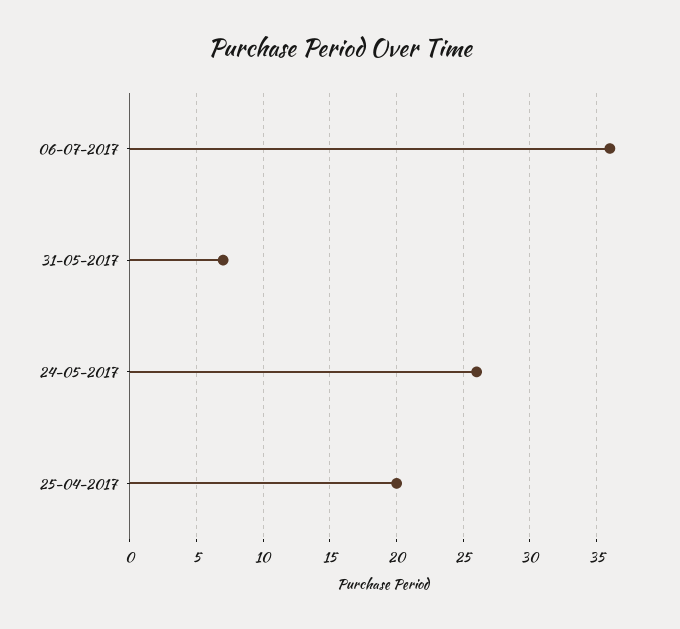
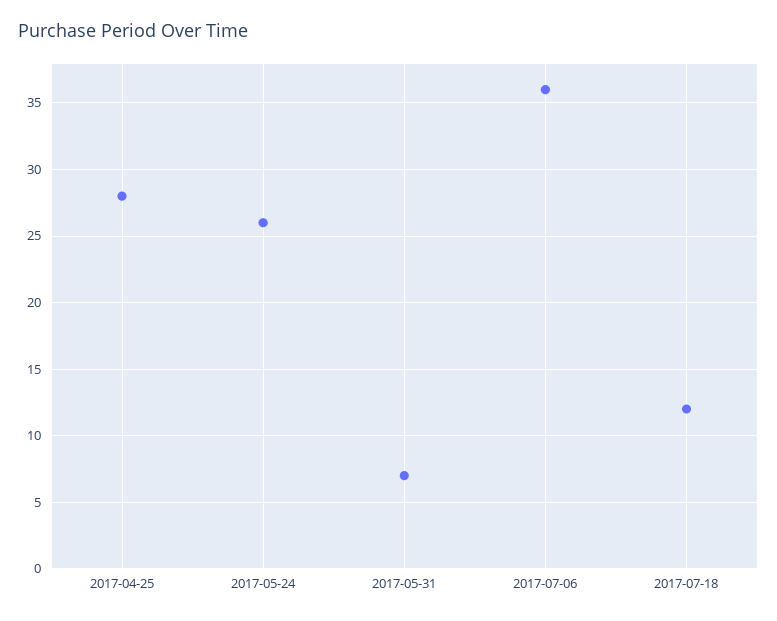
25-04-2017: 20 -> 28
2017-07-18: none -> 12

